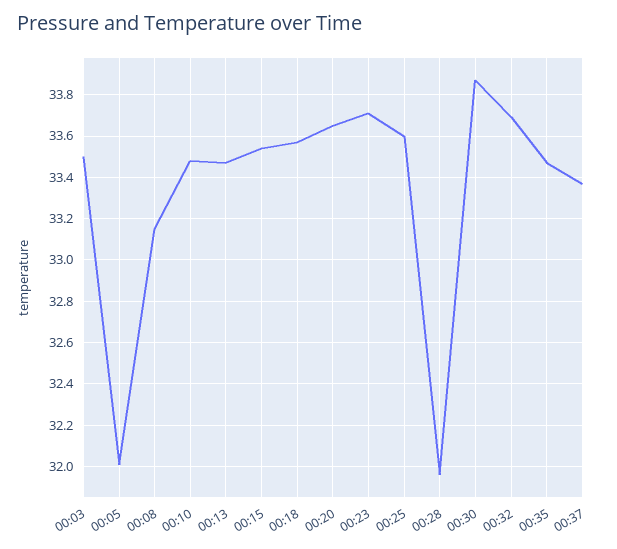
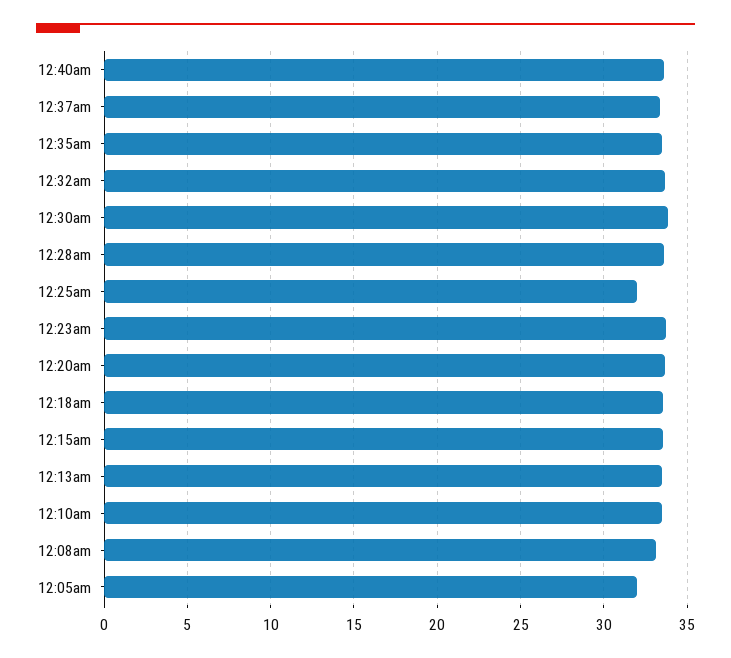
00:03: 33.5 -> none
00:25: 33.6 -> 32
00:28: 31.95 -> 33.5
12:40am: none -> 33.5

